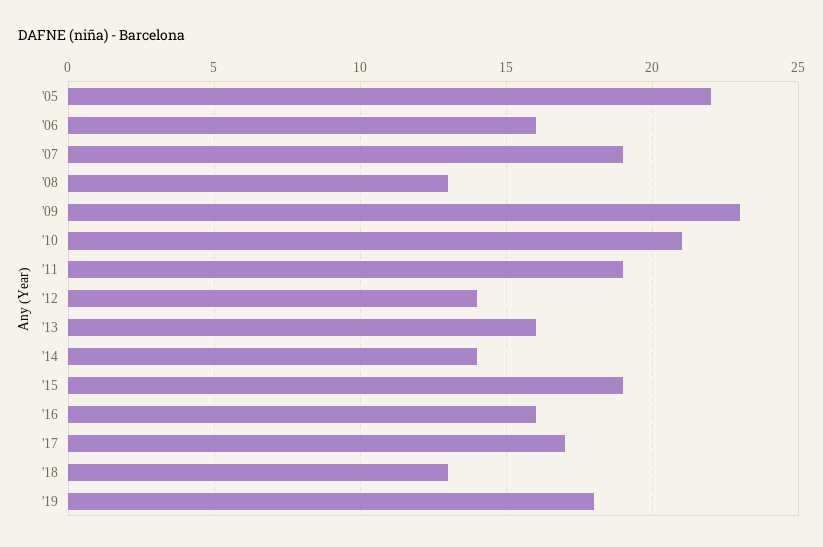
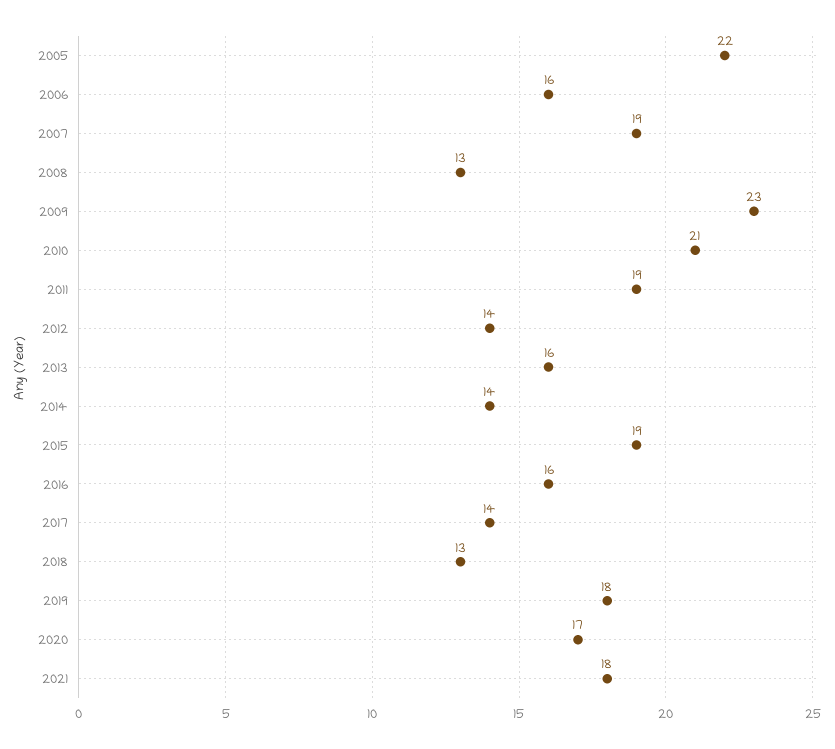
'17: 17 -> 14
2020: none -> 17
2021: none -> 18

